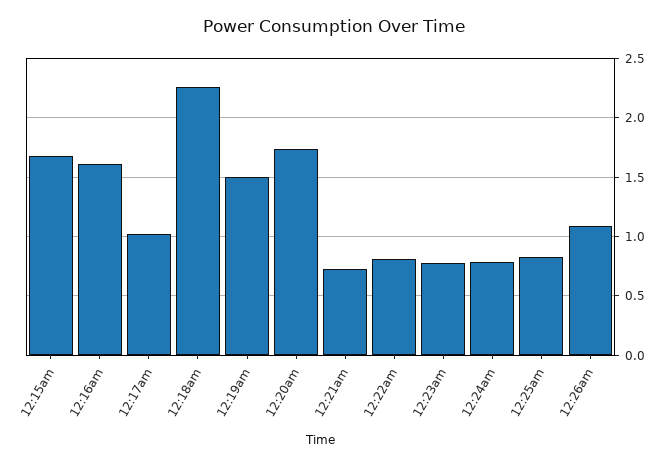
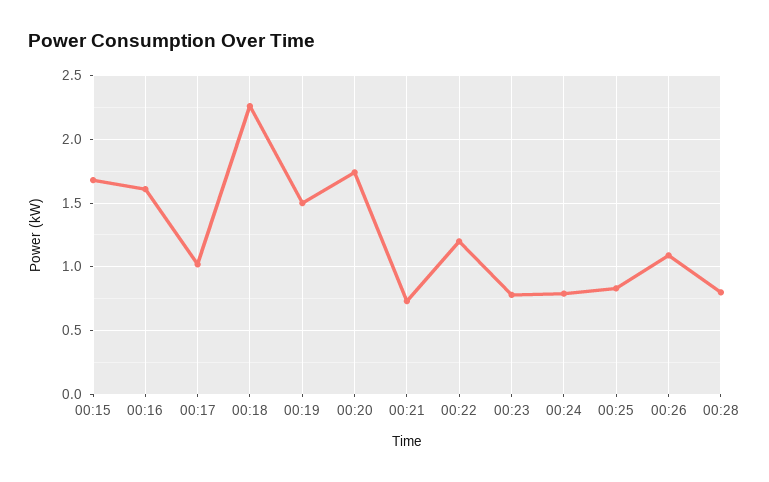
12:22am: 0.8 -> 1.2
00:28: none -> 0.8

